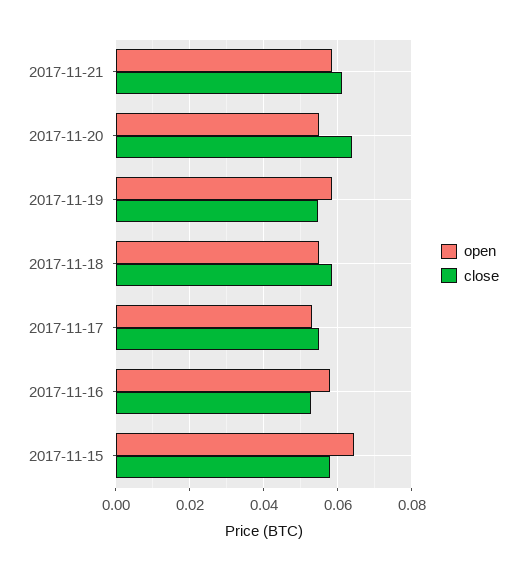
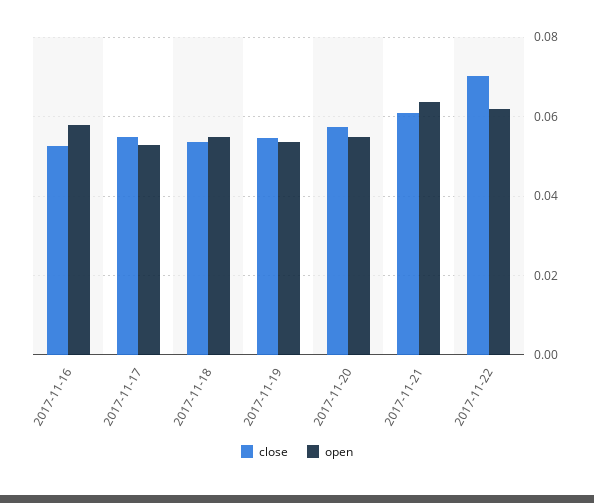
open, 2017-11-21: 0.058 -> 0.064
close, 2017-11-20: 0.064 -> 0.058
open, 2017-11-19: 0.058 -> 0.054
close, 2017-11-18: 0.058 -> 0.054
open, 2017-11-15: 0.064 -> none
close, 2017-11-15: 0.058 -> none
close, 2017-11-22: none -> 0.07
open, 2017-11-22: none -> 0.062

